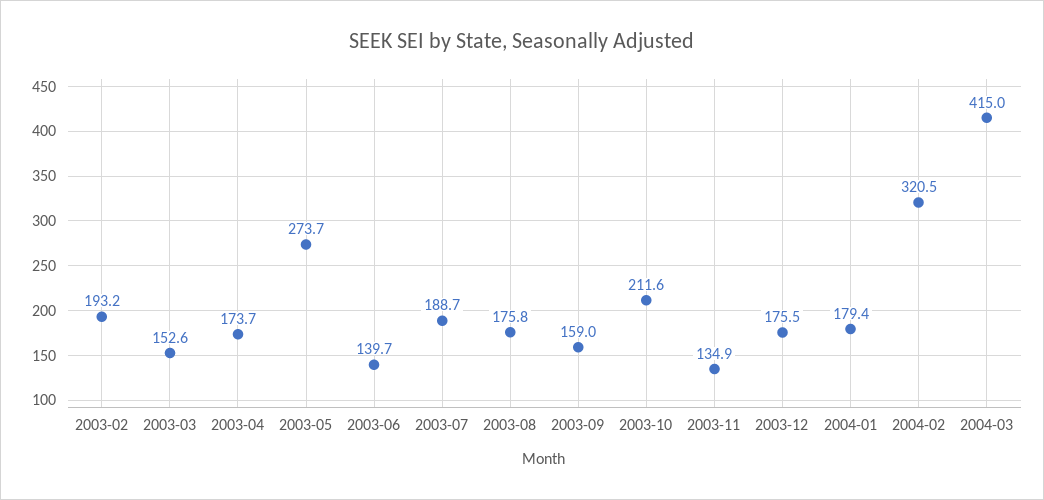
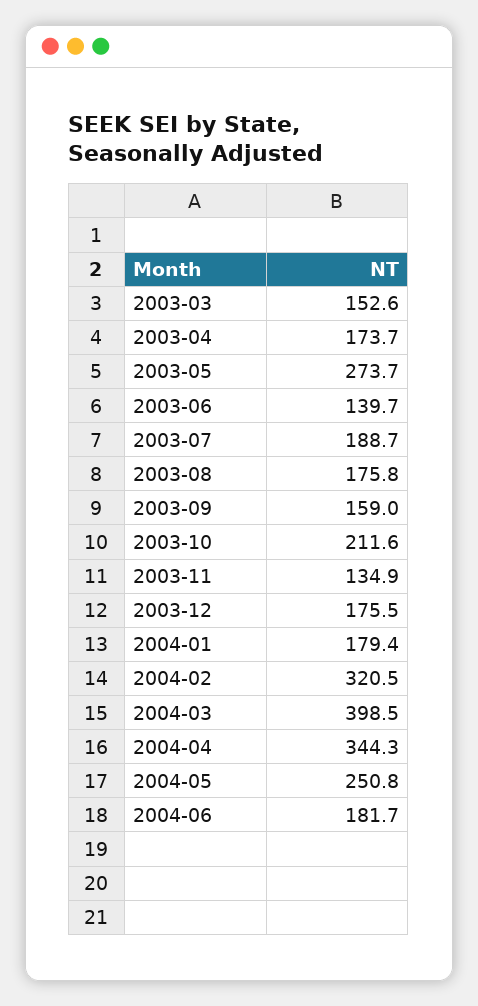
2003-02: 193.2 -> none
2004-03: 415 -> 398.5
2004-04: none -> 344.3
2004-05: none -> 250.8
2004-06: none -> 181.7

